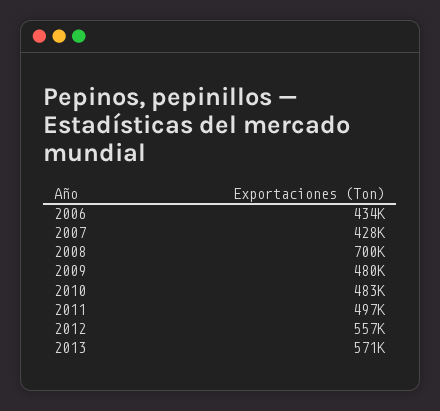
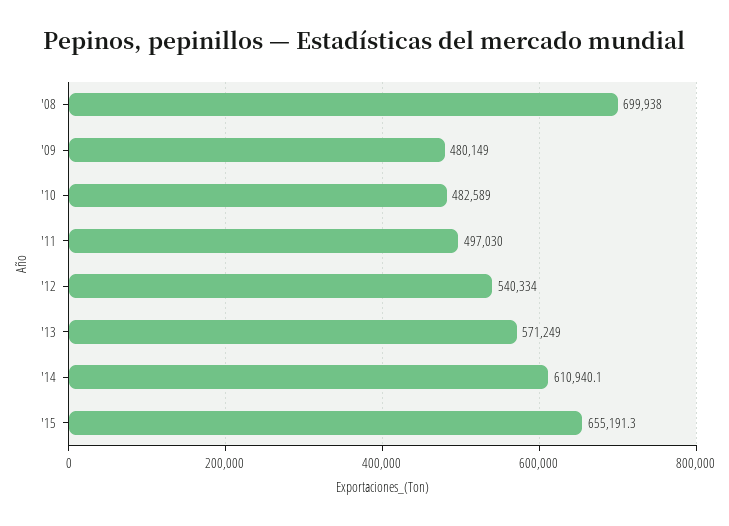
2006: 434000 -> none
2007: 428000 -> none
2012: 557000 -> 540334
'14: none -> 610940.1
'15: none -> 655191.3

